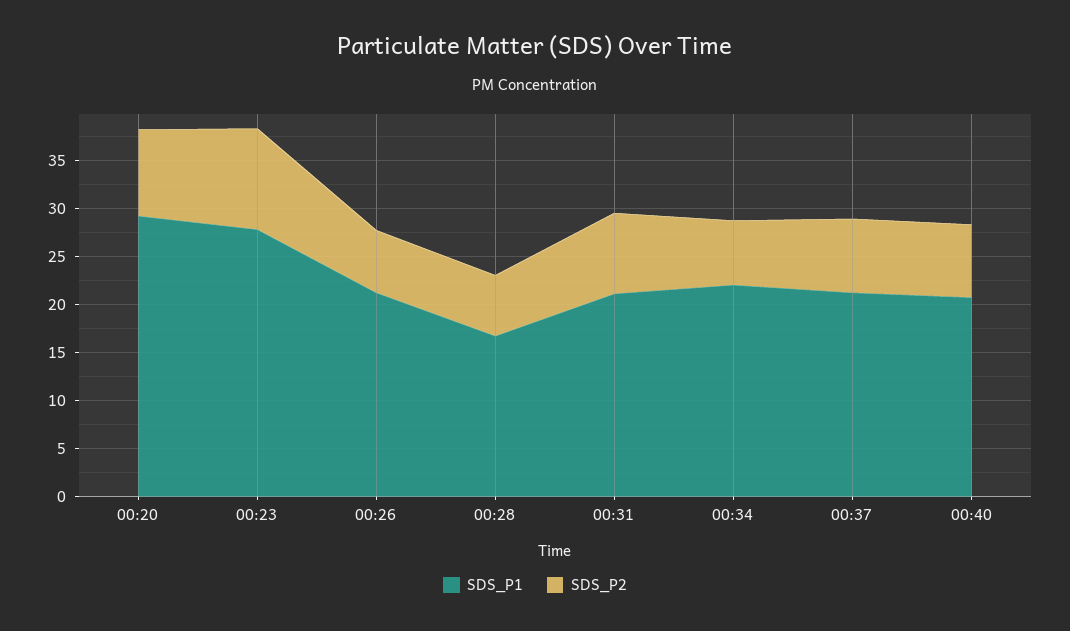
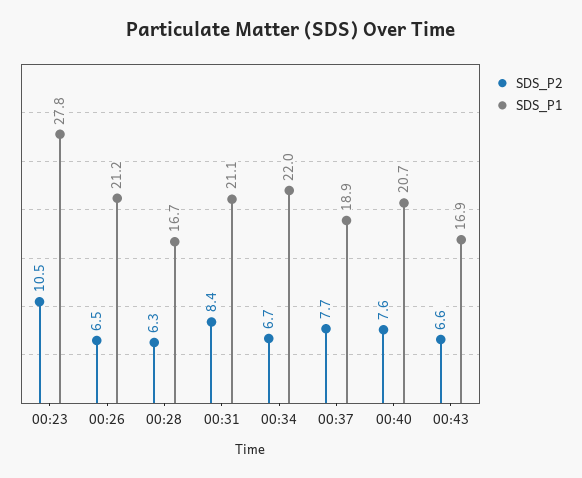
SDS_P1, 00:20: 29 -> none
SDS_P2, 00:20: 9 -> none
SDS_P1, 00:37: 21 -> 18.9
SDS_P2, 00:43: none -> 6.6
SDS_P1, 00:43: none -> 16.9

